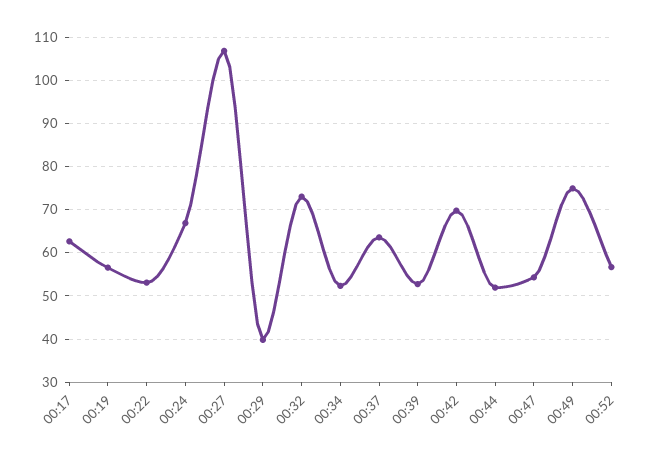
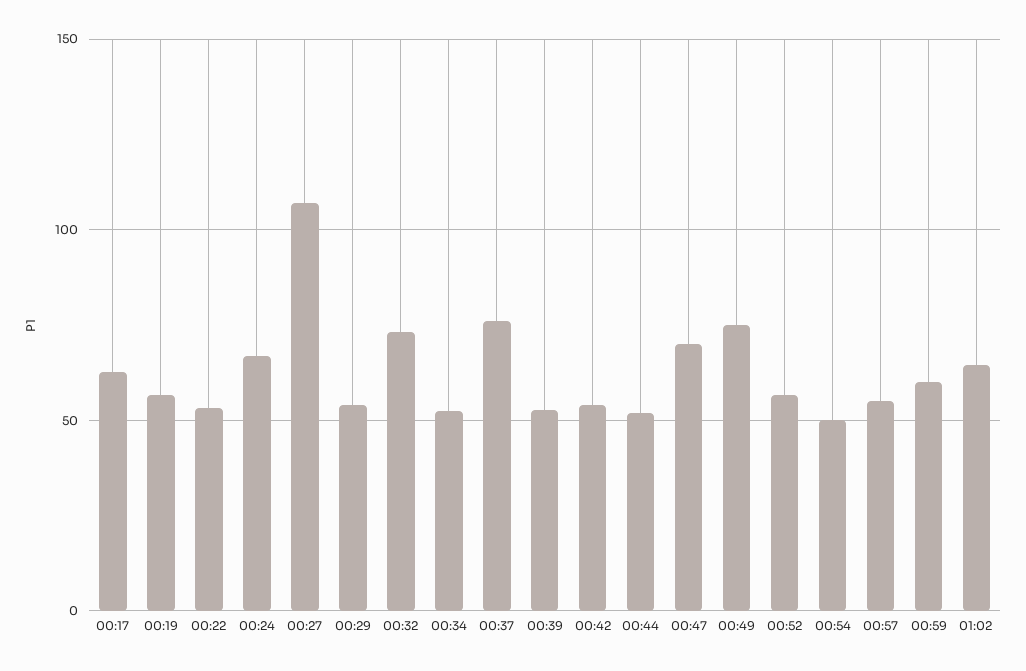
00:29: 40 -> 55
00:37: 64 -> 75
00:42: 70 -> 55
00:47: 54 -> 70
00:54: none -> 50
00:57: none -> 55
00:59: none -> 60
01:02: none -> 65

